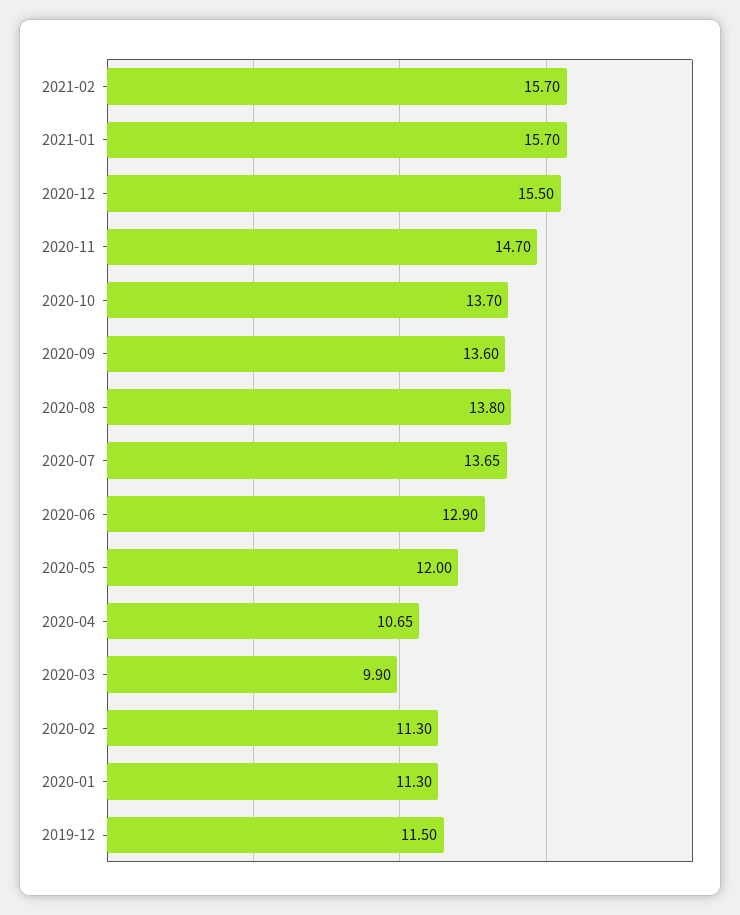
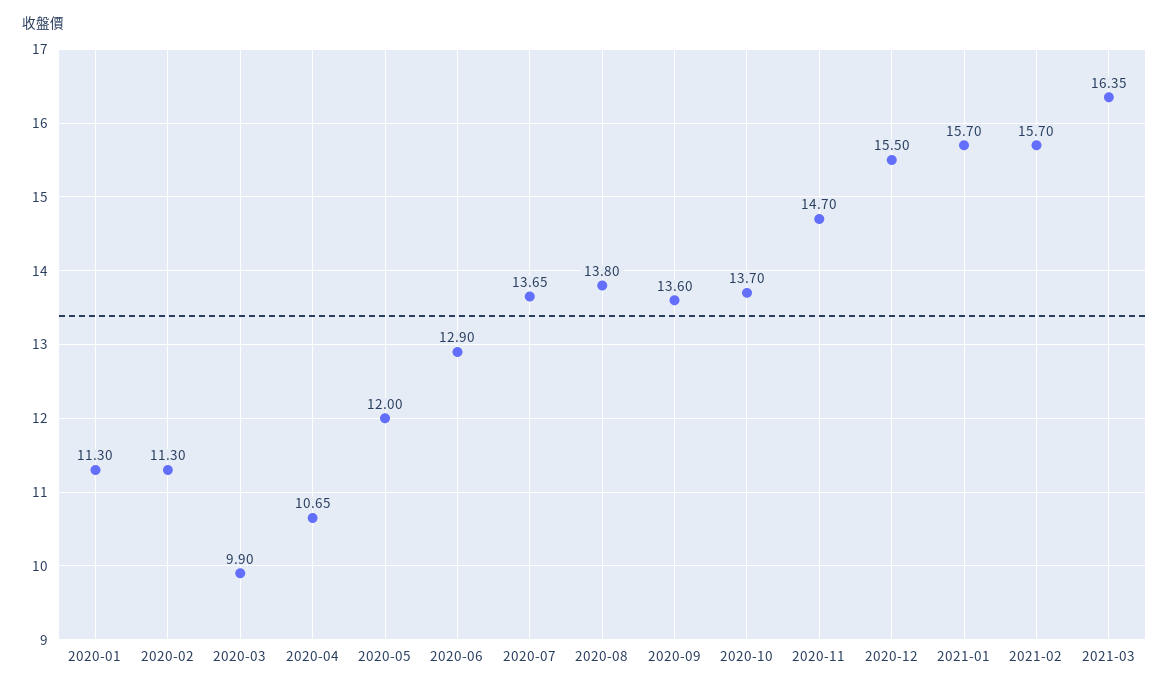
2019-12: 11.5 -> none
2021-03: none -> 16.35

